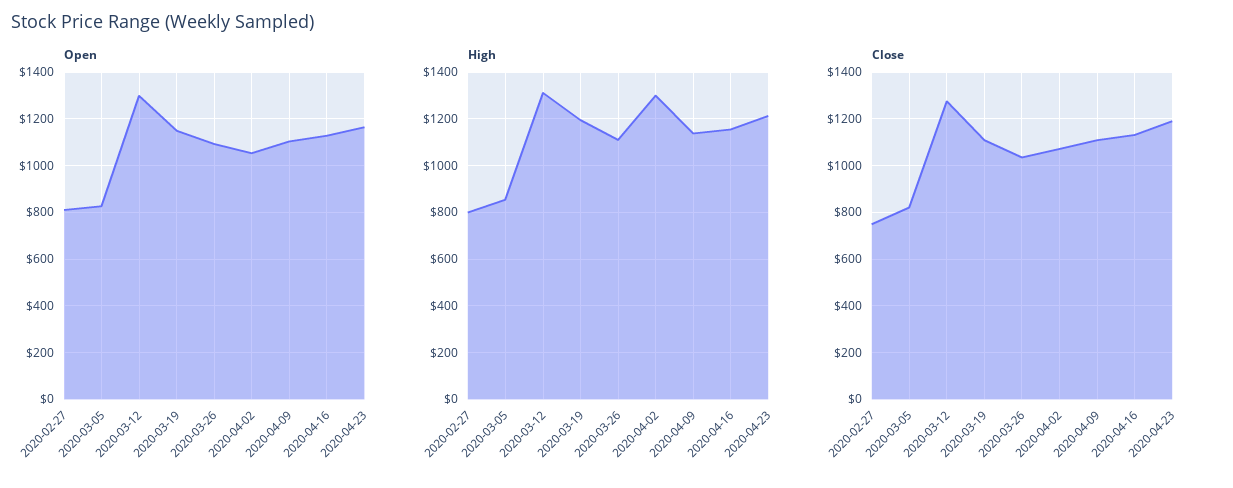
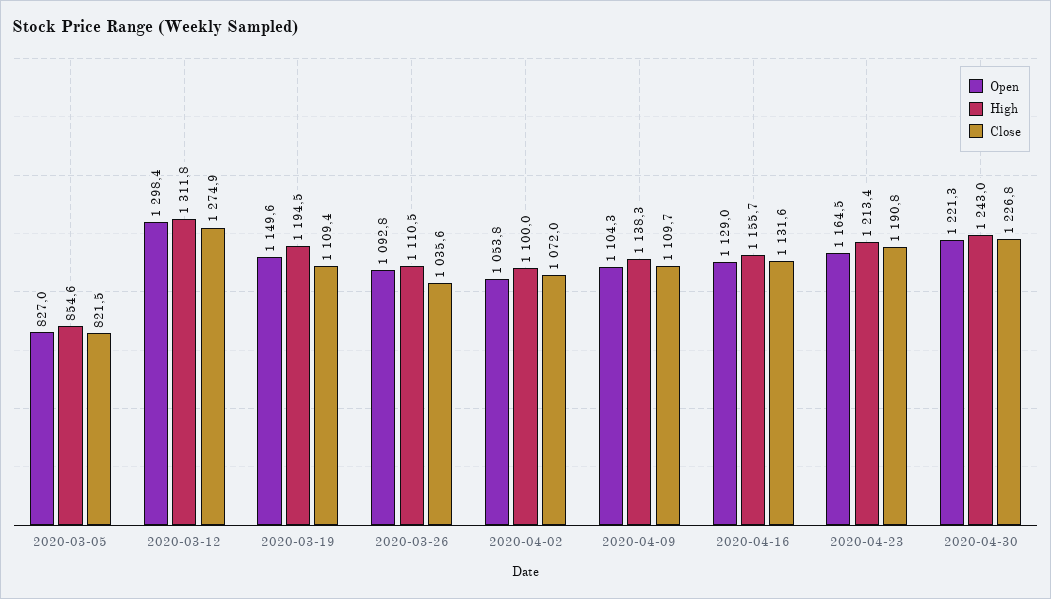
Open, 2020-02-27: 800 -> none
High, 2020-02-27: 800 -> none
High, 2020-04-02: 1300 -> 1100
Close, 2020-02-27: 750 -> none
Open, 2020-04-30: none -> 1221.3
High, 2020-04-30: none -> 1243
Close, 2020-04-30: none -> 1226.8

